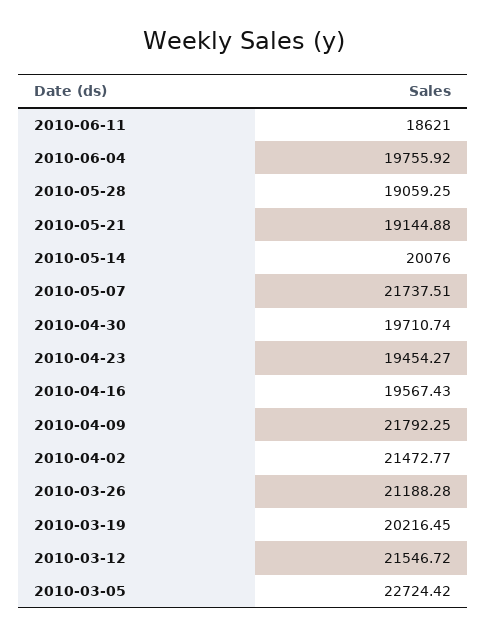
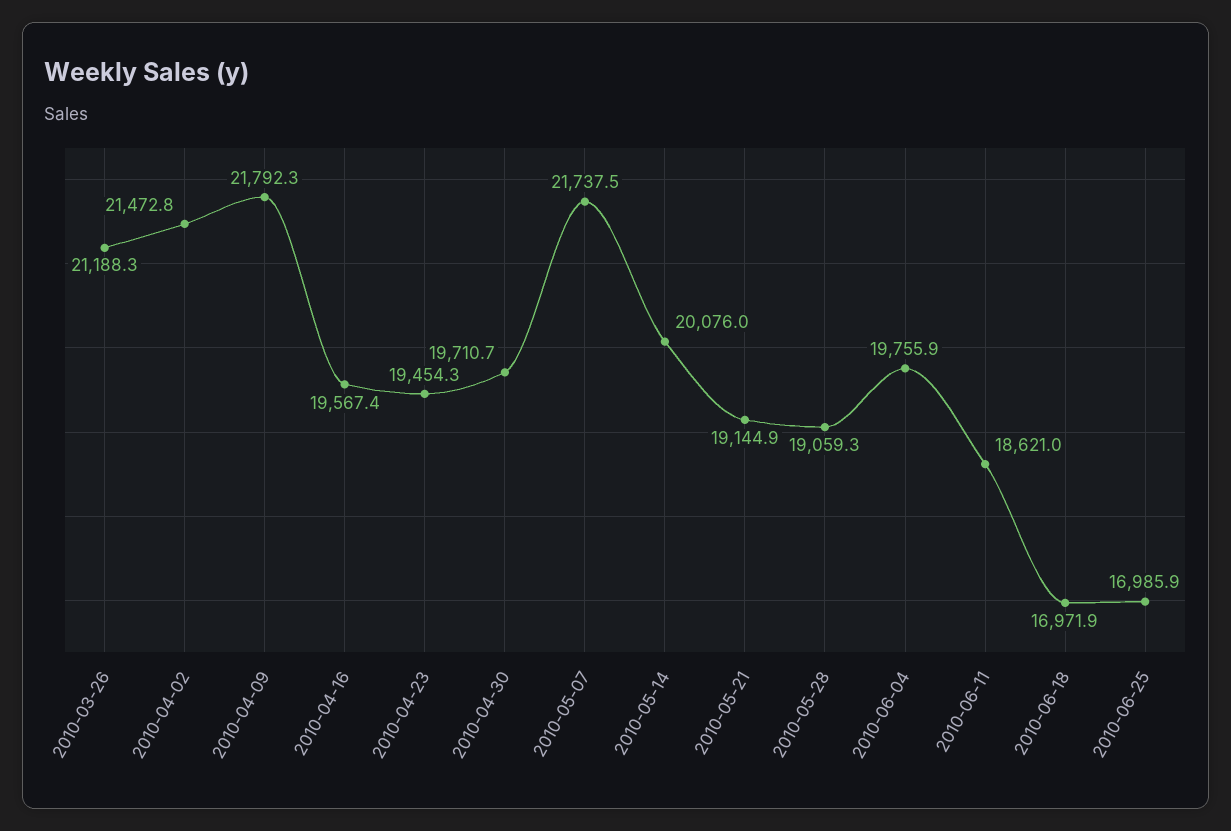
2010-03-19: 20216.45 -> none
2010-03-12: 21546.72 -> none
2010-03-05: 22724.42 -> none
2010-06-18: none -> 16971.9
2010-06-25: none -> 16985.9

